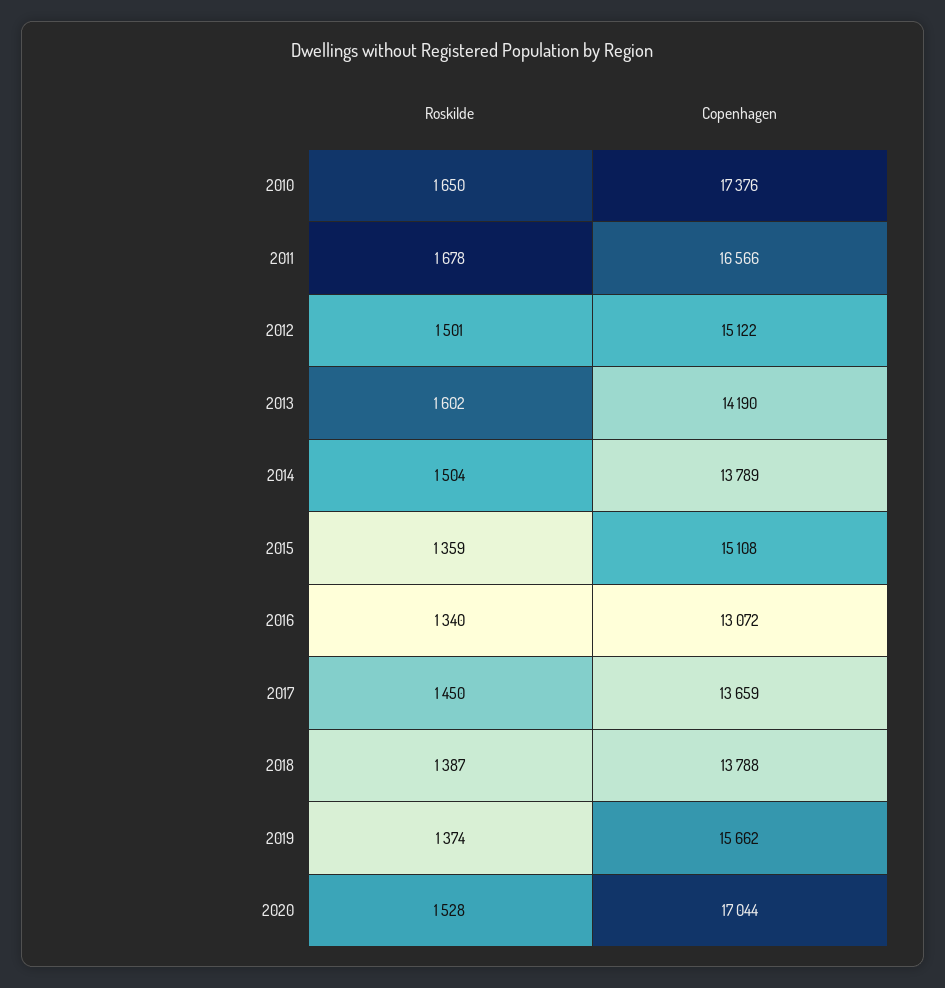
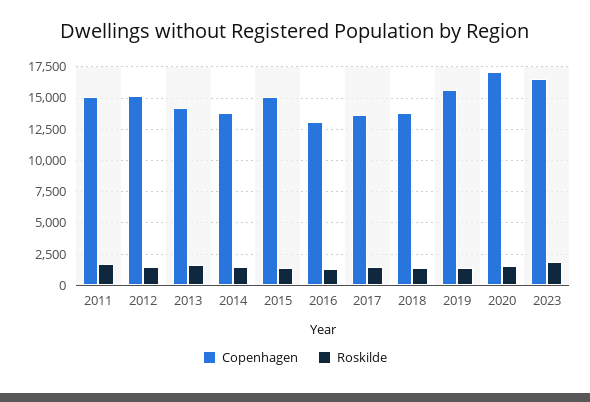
Roskilde, 2010: 1650 -> none
Copenhagen, 2010: 17376 -> none
Copenhagen, 2011: 16566 -> 15000
Copenhagen, 2023: none -> 16500
Roskilde, 2023: none -> 2000

